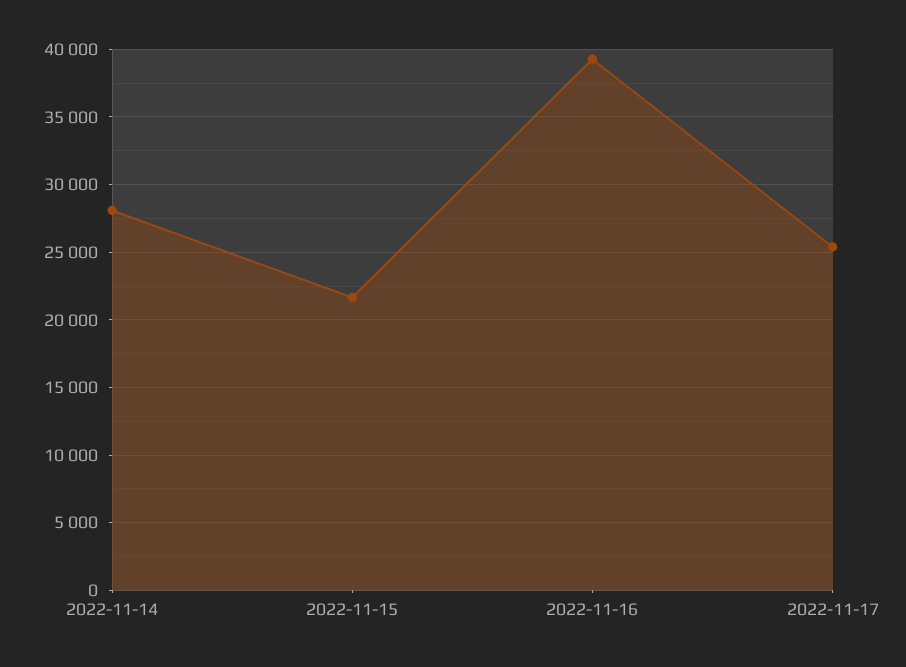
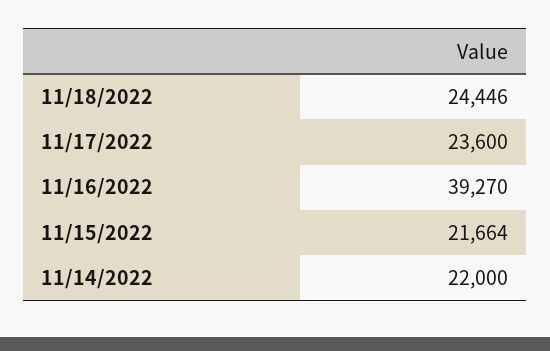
2022-11-14: 28000 -> 22000
2022-11-17: 25500 -> 23600
11/18/2022: none -> 24446

